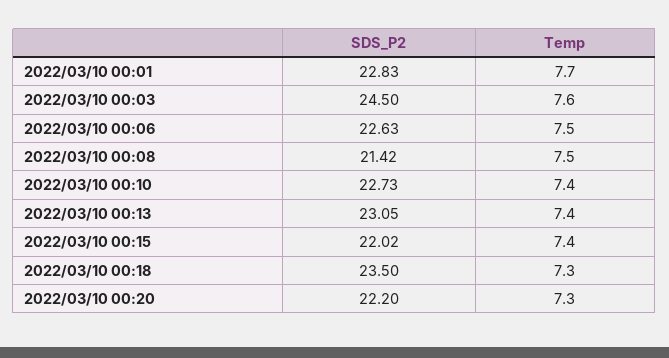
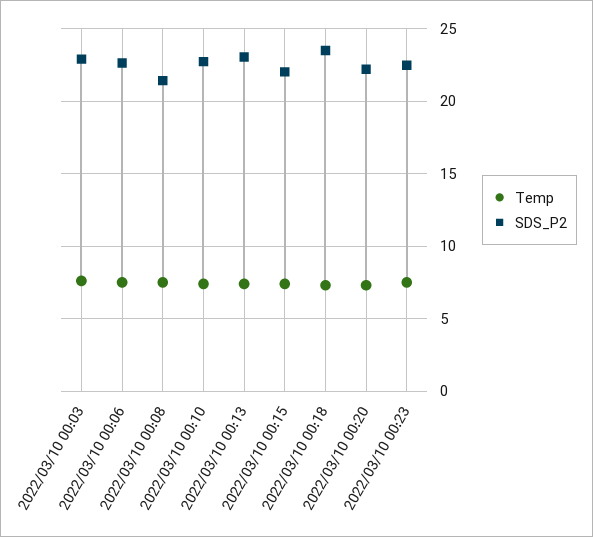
SDS_P2, 2022/03/10 00:01: 22.83 -> none
Temp, 2022/03/10 00:01: 7.7 -> none
SDS_P2, 2022/03/10 00:03: 24.5 -> 23
Temp, 2022/03/10 00:23: none -> 7.5
SDS_P2, 2022/03/10 00:23: none -> 22.5

